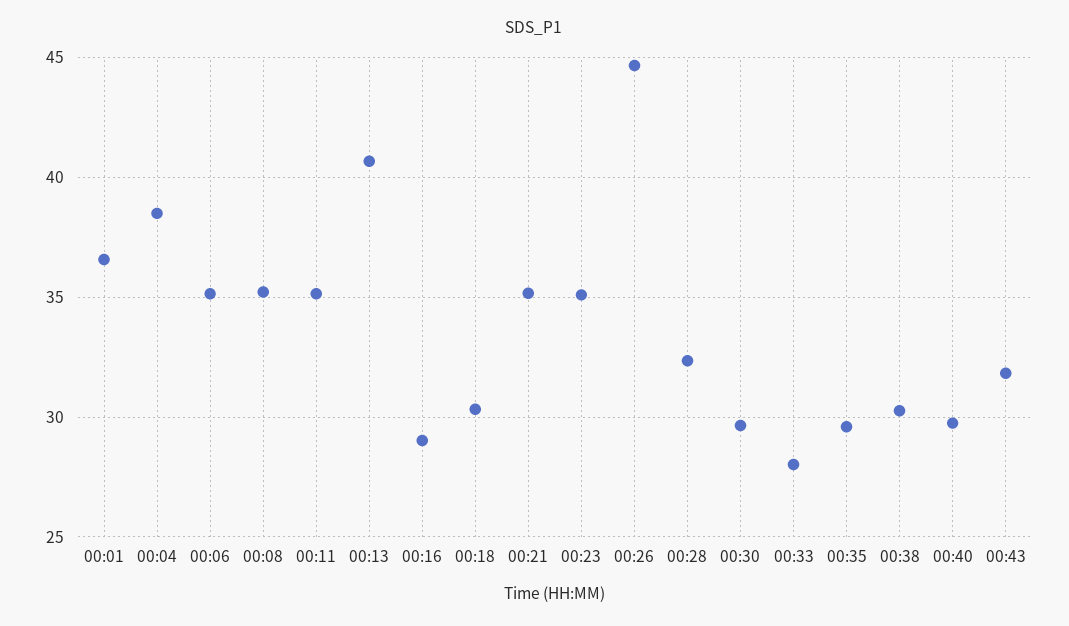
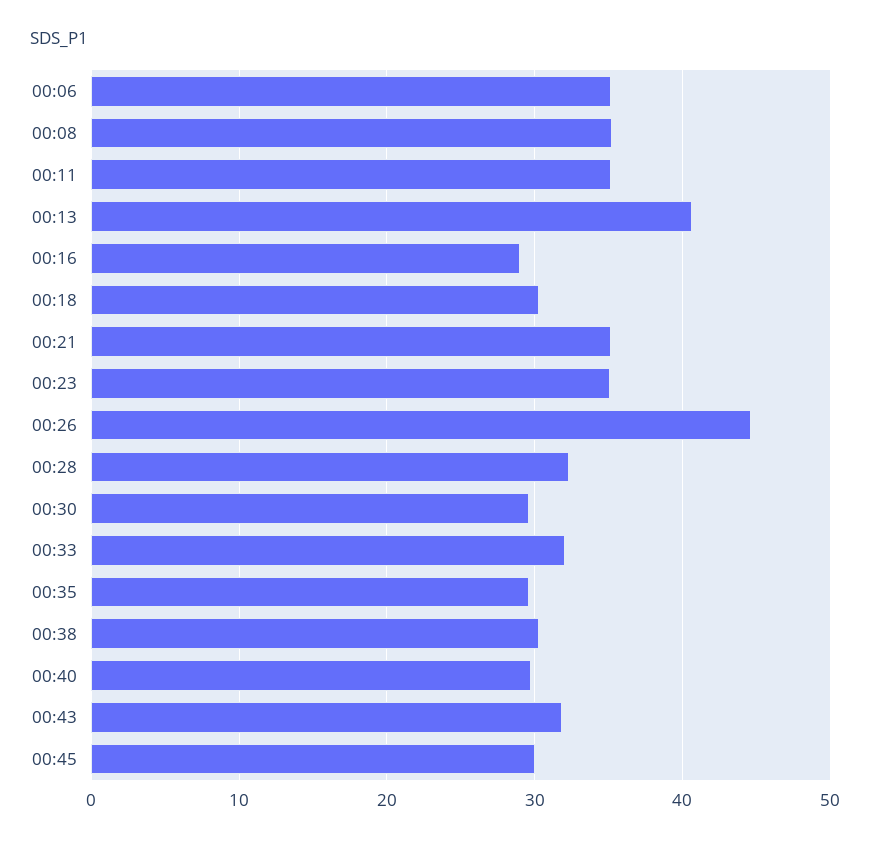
00:01: 36.5 -> none
00:04: 38.5 -> none
00:33: 28 -> 32
00:45: none -> 30

